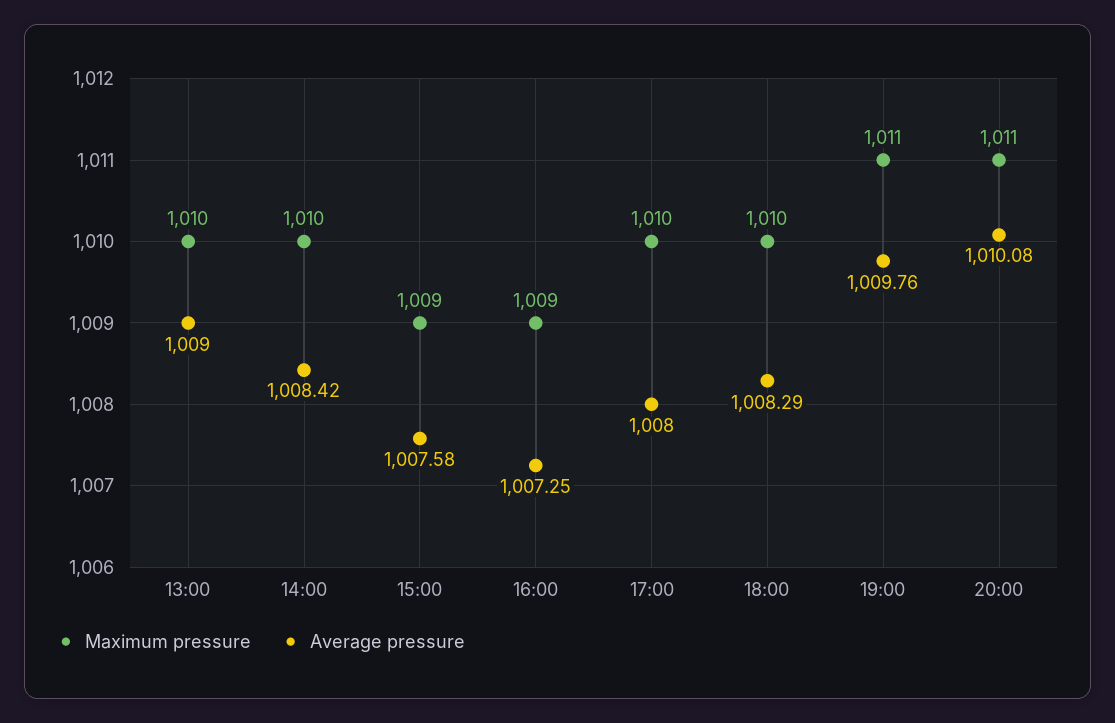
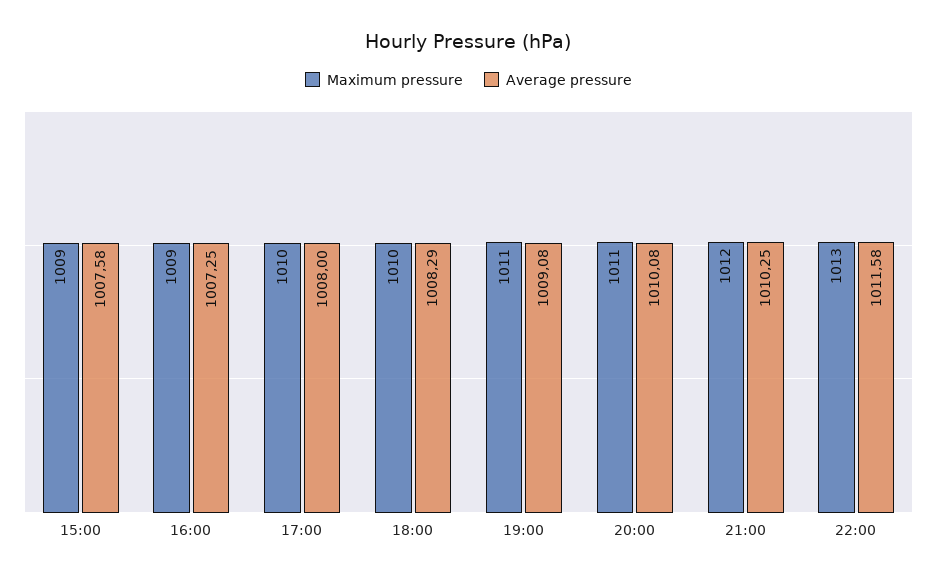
Maximum pressure, 13:00: 1010 -> none
Average pressure, 13:00: 1009 -> none
Maximum pressure, 14:00: 1010 -> none
Average pressure, 14:00: 1008.42 -> none
Average pressure, 19:00: 1009.76 -> 1009.08
Maximum pressure, 21:00: none -> 1012
Average pressure, 21:00: none -> 1010.25
Maximum pressure, 22:00: none -> 1013
Average pressure, 22:00: none -> 1011.58

